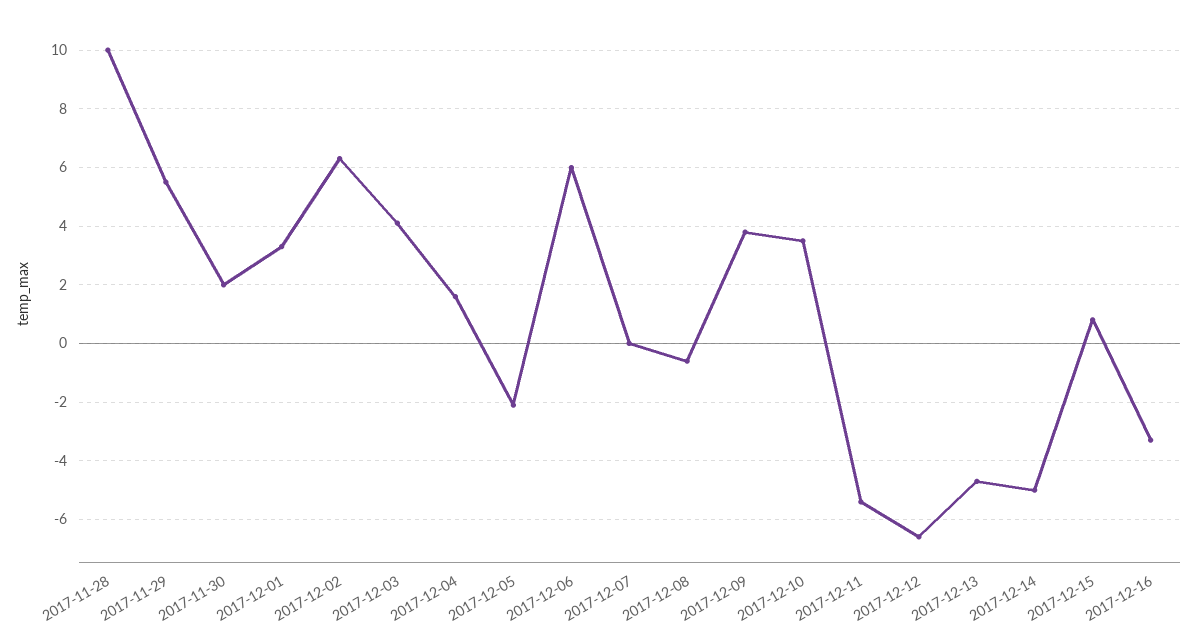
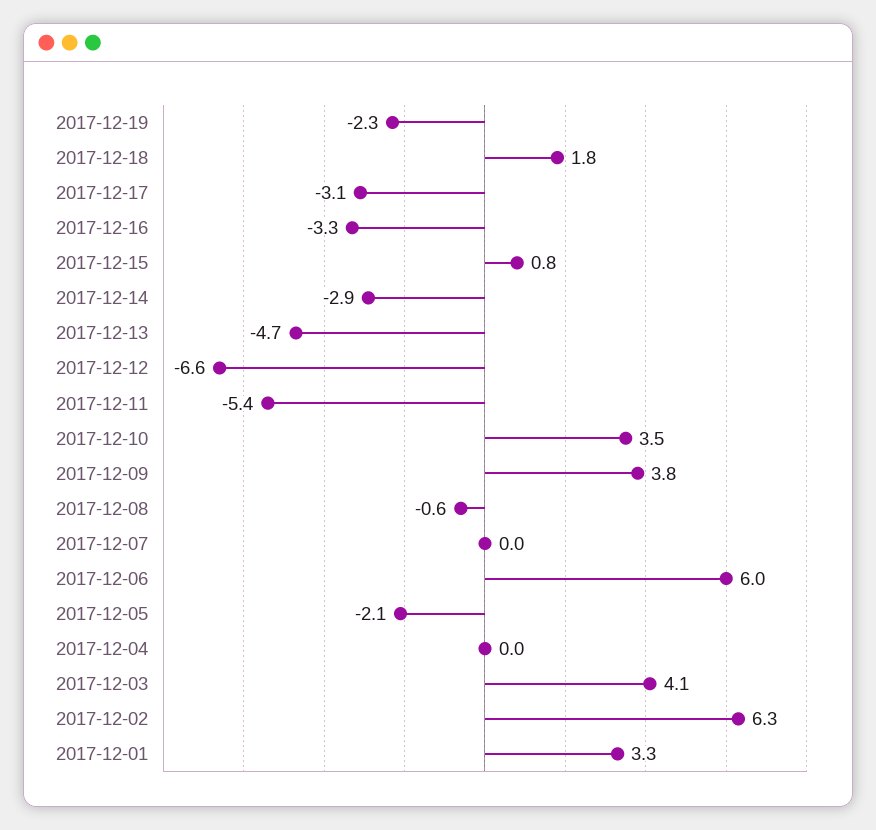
2017-11-28: 10 -> none
2017-11-29: 5.5 -> none
2017-11-30: 2 -> none
2017-12-04: 1.5 -> 0
2017-12-14: -5 -> -2.9
2017-12-19: none -> -2.3
2017-12-18: none -> 1.8
2017-12-17: none -> -3.1

